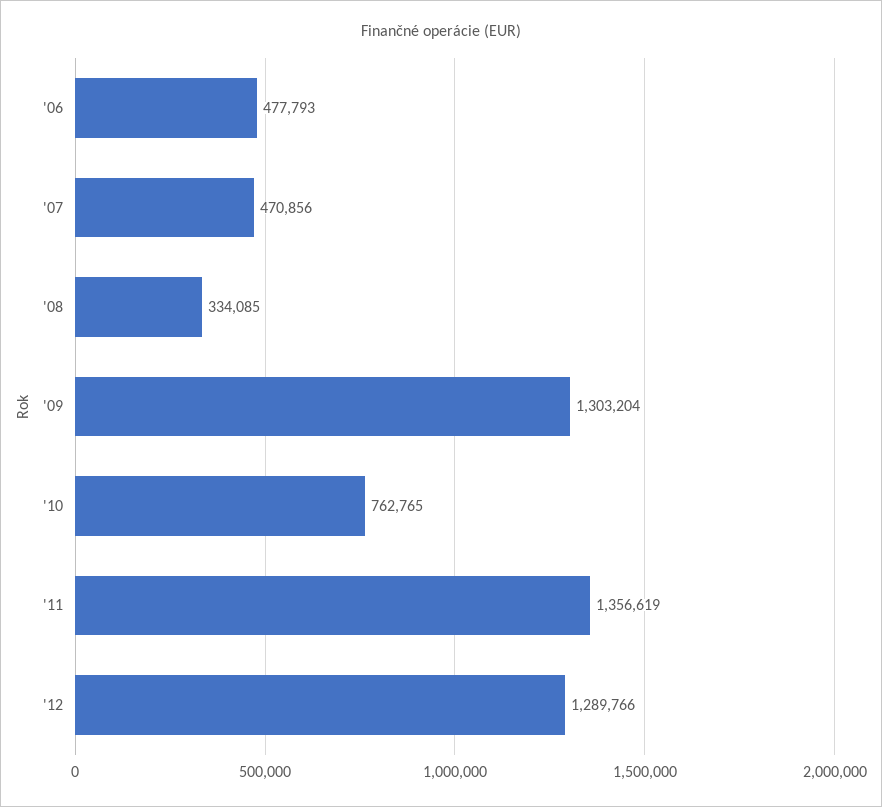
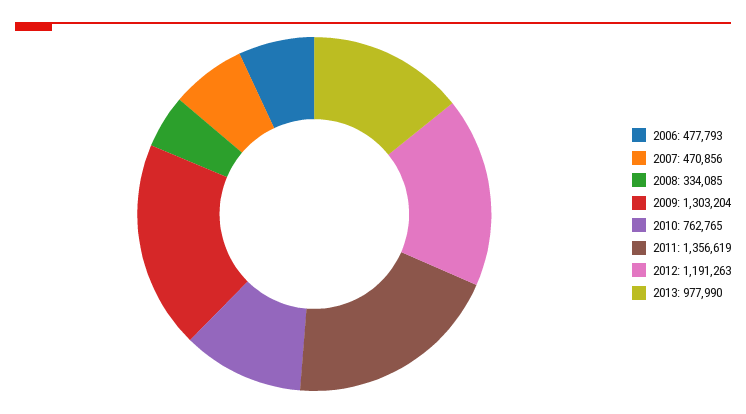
'12: 1289766 -> 1191263
2013: none -> 977990

